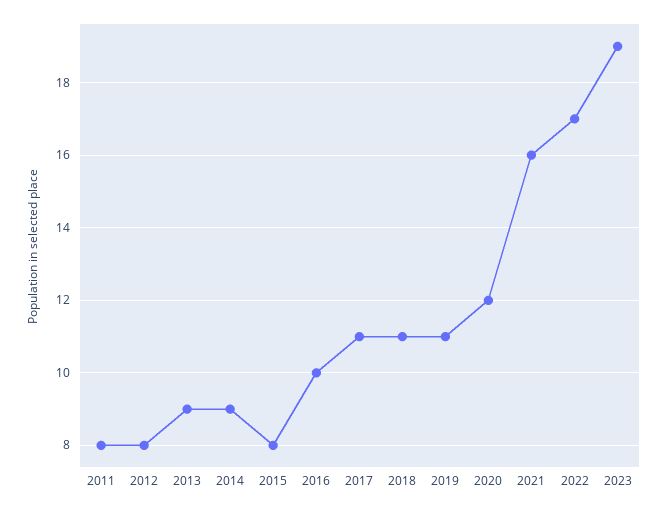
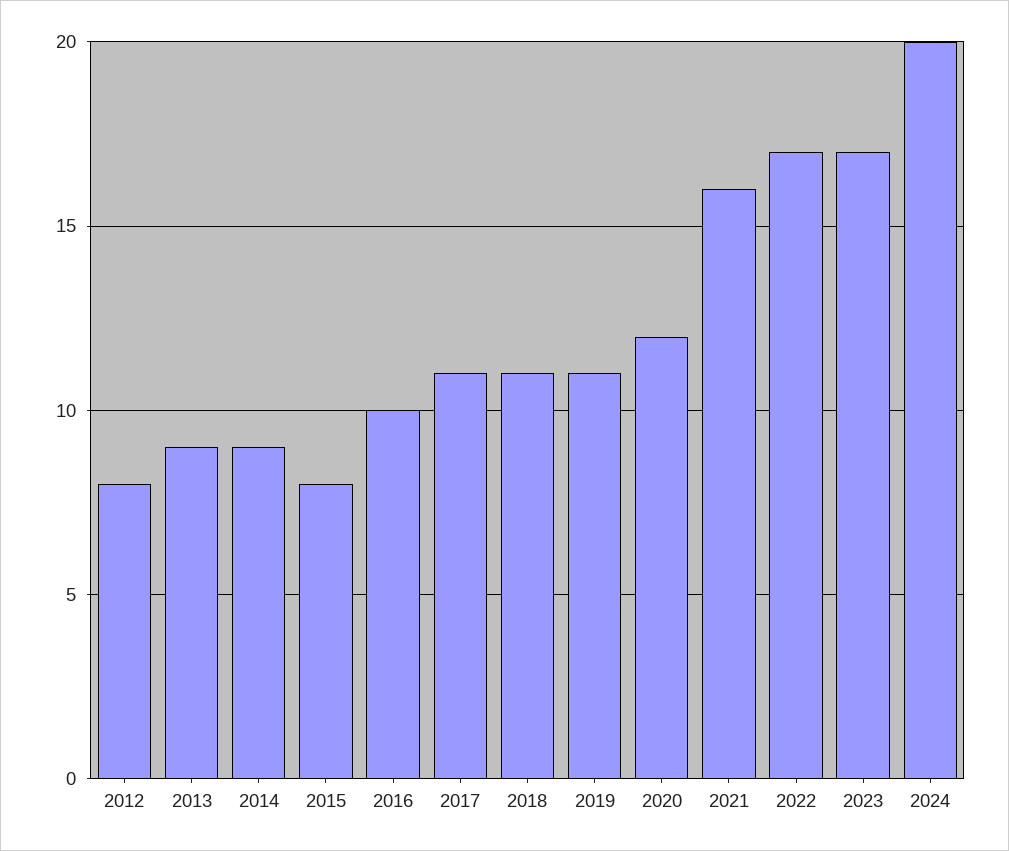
2011: 8 -> none
2023: 19 -> 17
2024: none -> 20

